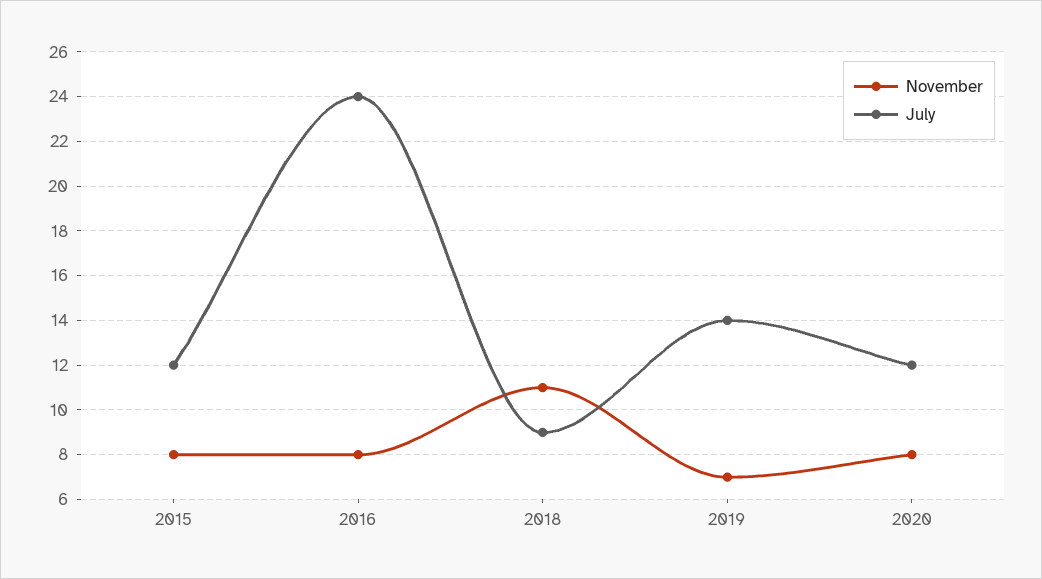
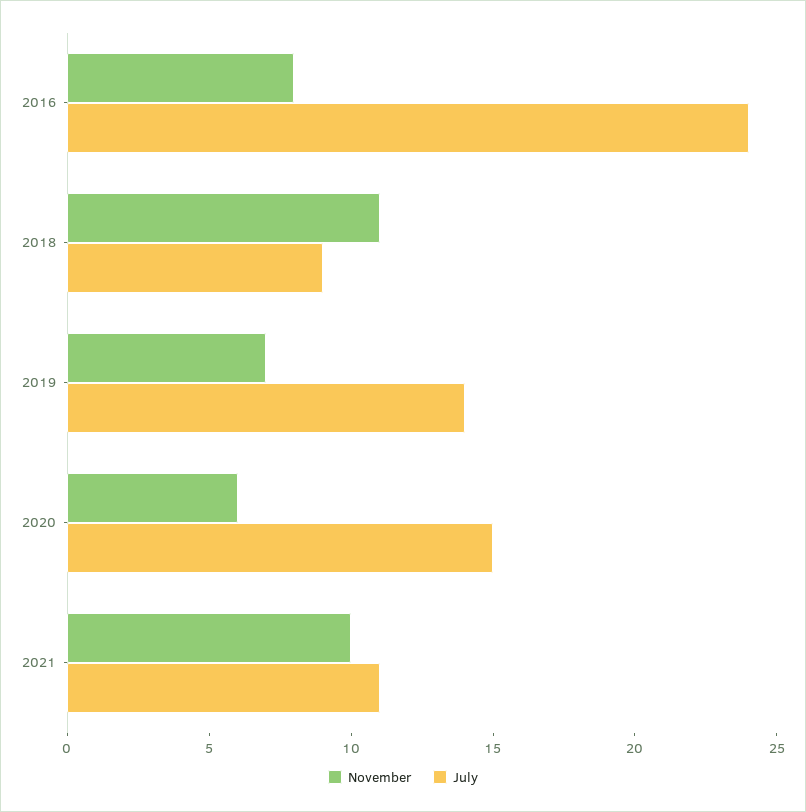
November, 2015: 8 -> none
July, 2015: 12 -> none
November, 2020: 8 -> 6
July, 2020: 12 -> 15
November, 2021: none -> 10
July, 2021: none -> 11

